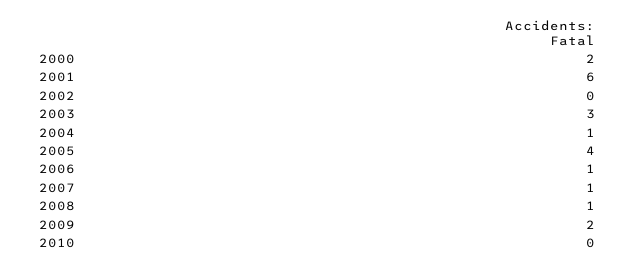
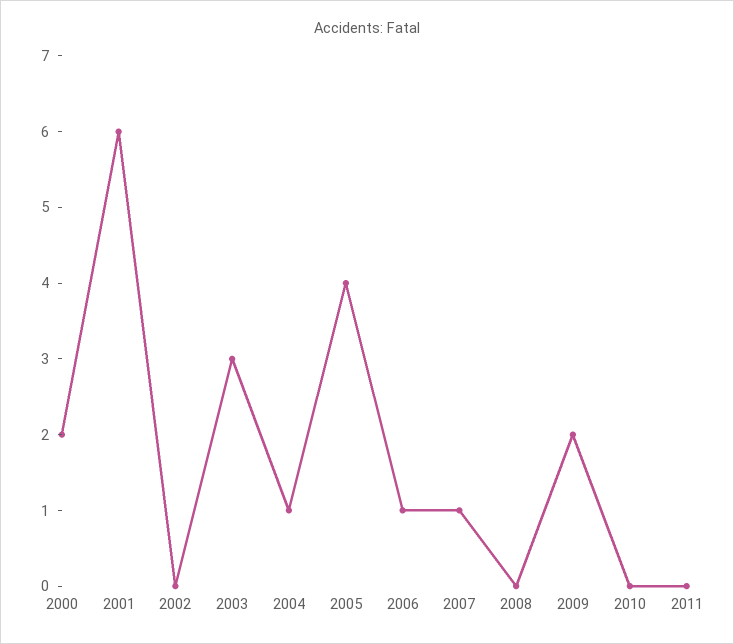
2008: 1 -> 0
2011: none -> 0

